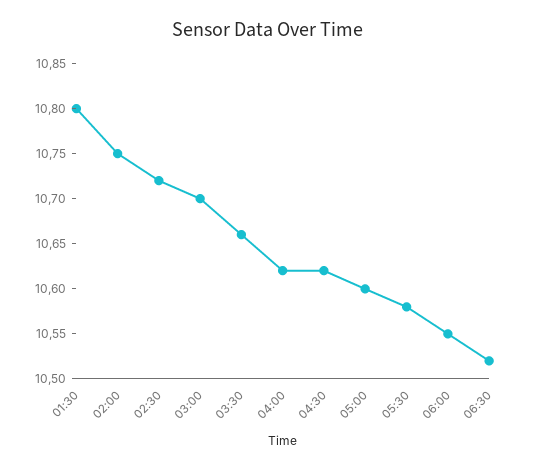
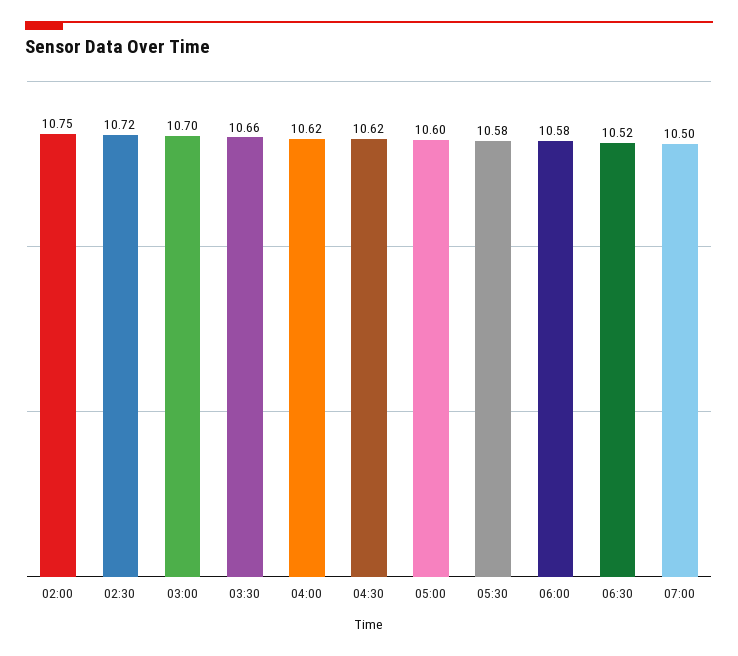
01:30: 10.8 -> none
06:00: 10.55 -> 10.58
07:00: none -> 10.5

